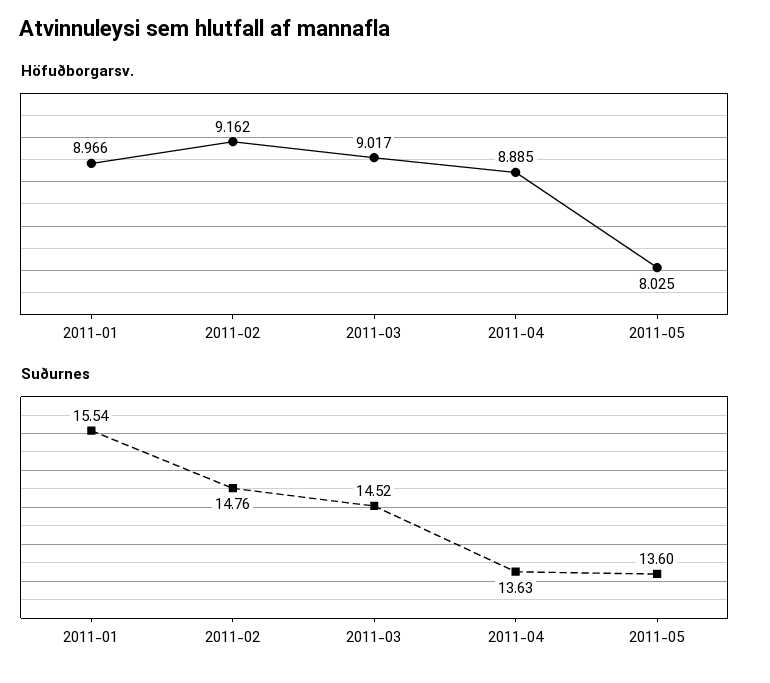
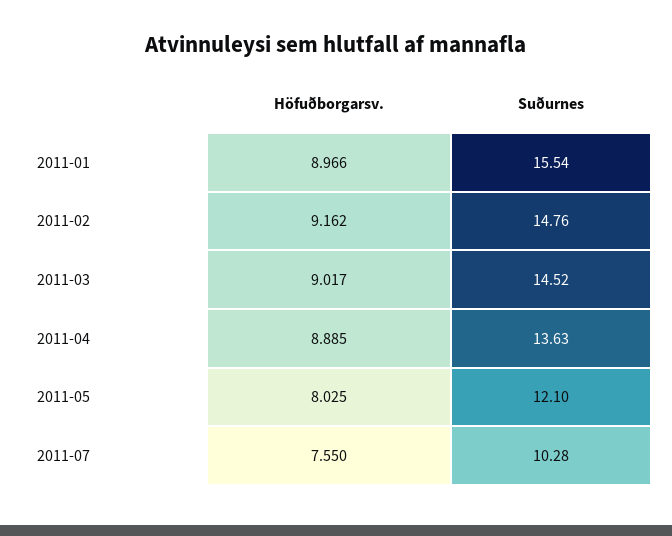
Suðurnes, 2011-05: 13.6 -> 12.1
Höfuðborgarsv., 2011-07: none -> 7.55
Suðurnes, 2011-07: none -> 10.28

